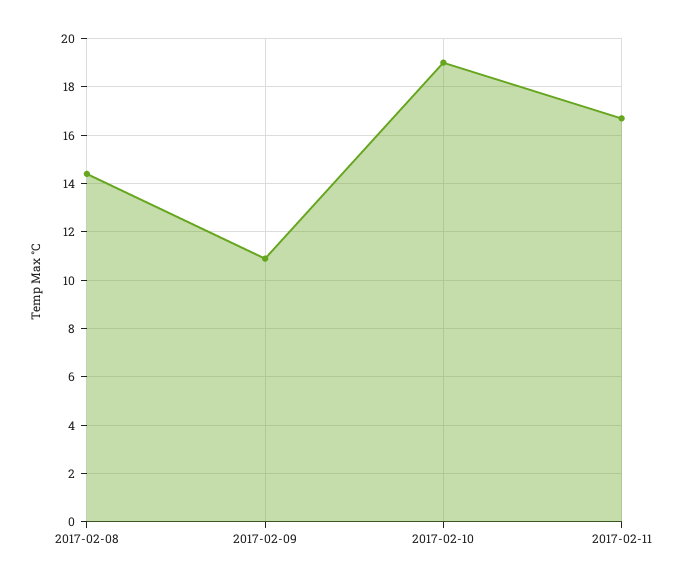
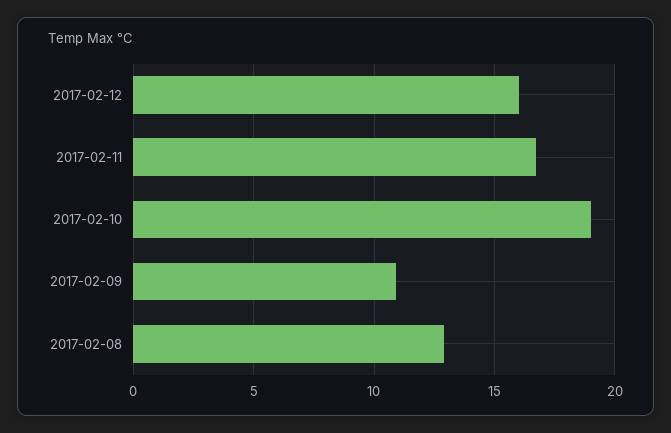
2017-02-08: 14.5 -> 13
2017-02-12: none -> 16

